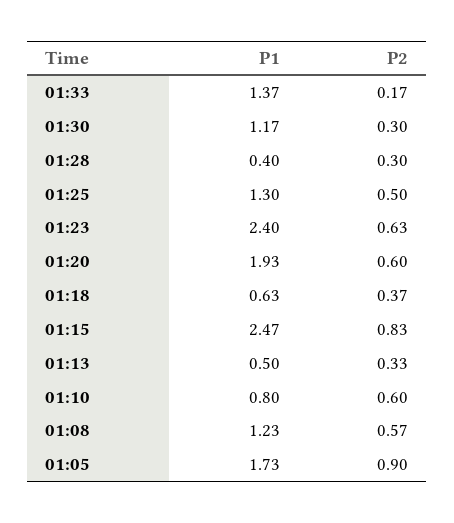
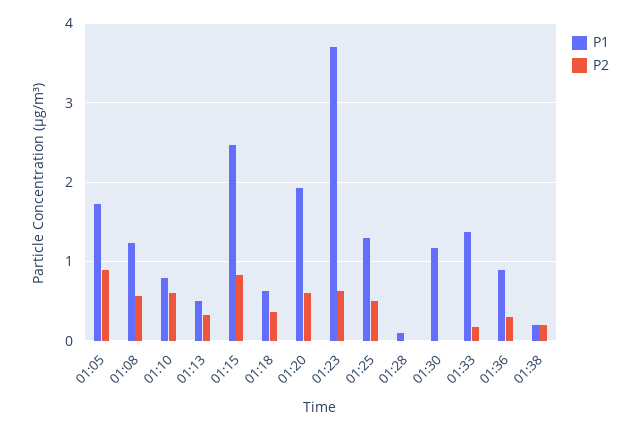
P2, 01:30: 0.3 -> 0
P1, 01:28: 0.4 -> 0.1
P2, 01:28: 0.3 -> 0
P1, 01:23: 2.4 -> 3.7
P1, 01:36: none -> 0.9
P2, 01:36: none -> 0.3
P1, 01:38: none -> 0.2
P2, 01:38: none -> 0.2

